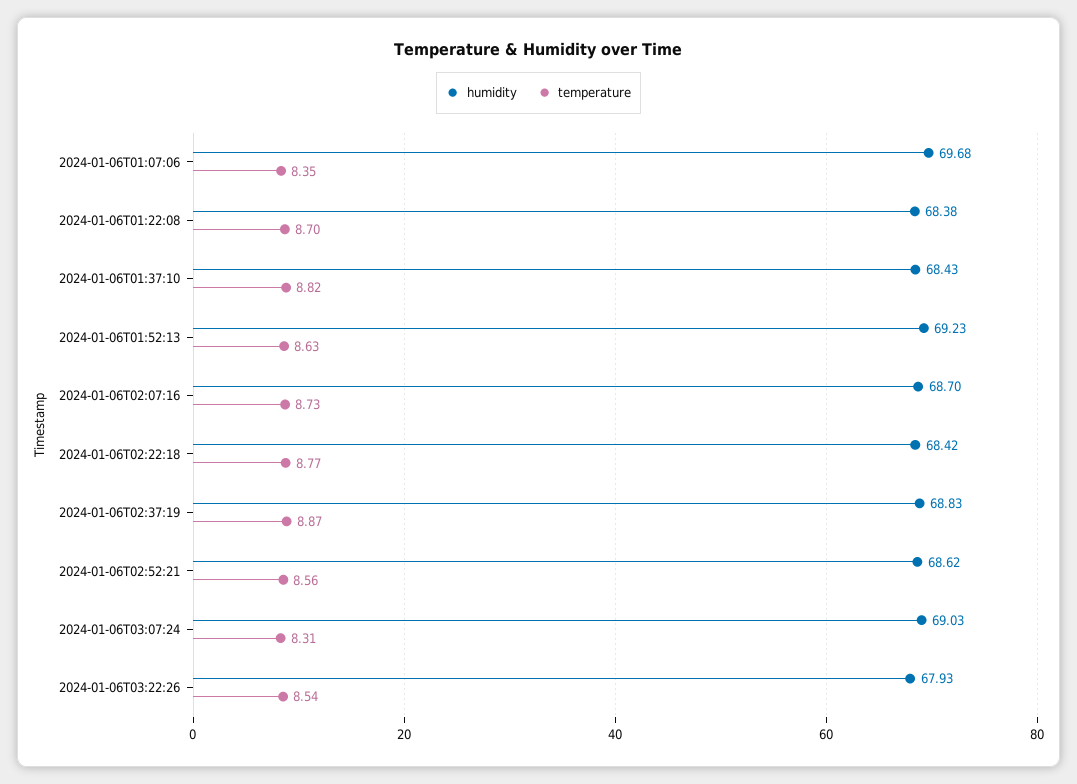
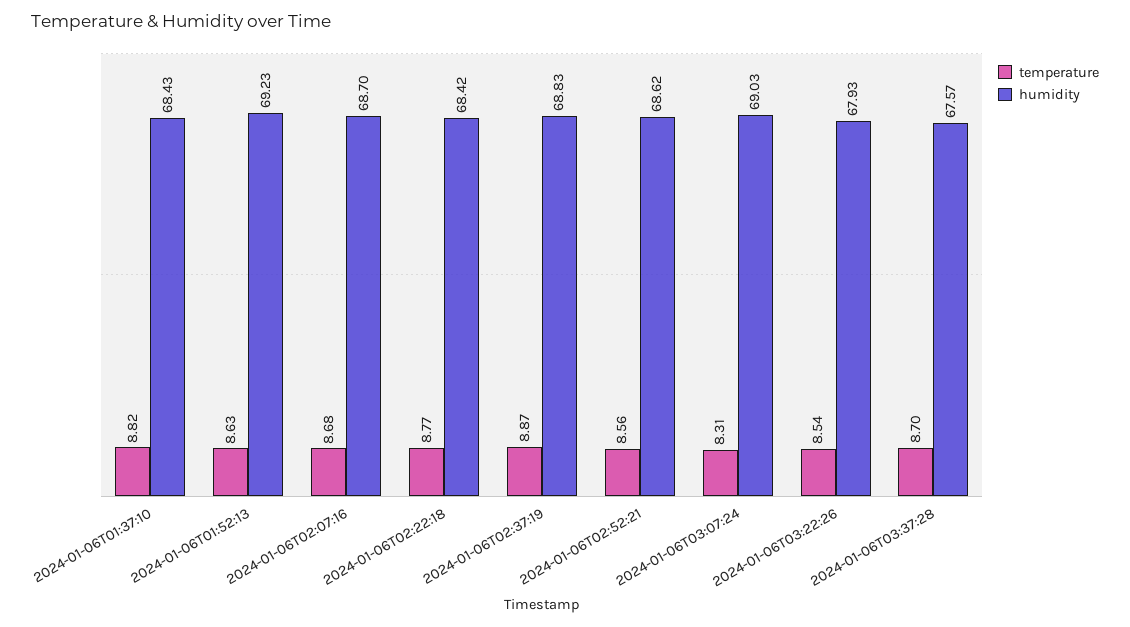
humidity, 2024-01-06T01:07:06: 69.68 -> none
temperature, 2024-01-06T01:07:06: 8.35 -> none
humidity, 2024-01-06T01:22:08: 68.38 -> none
temperature, 2024-01-06T01:22:08: 8.7 -> none
temperature, 2024-01-06T02:07:16: 8.73 -> 8.68
temperature, 2024-01-06T03:37:28: none -> 8.7
humidity, 2024-01-06T03:37:28: none -> 67.57

